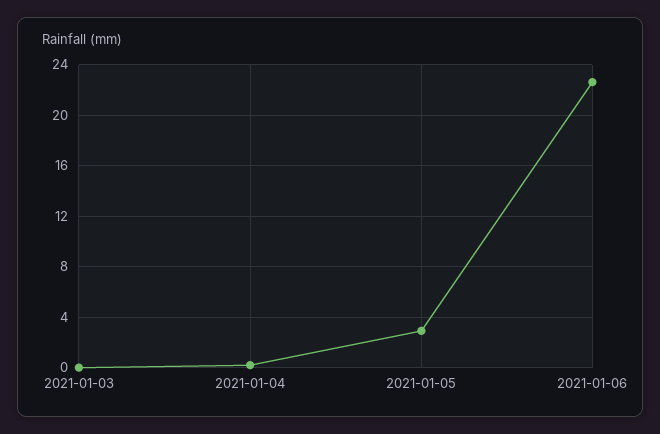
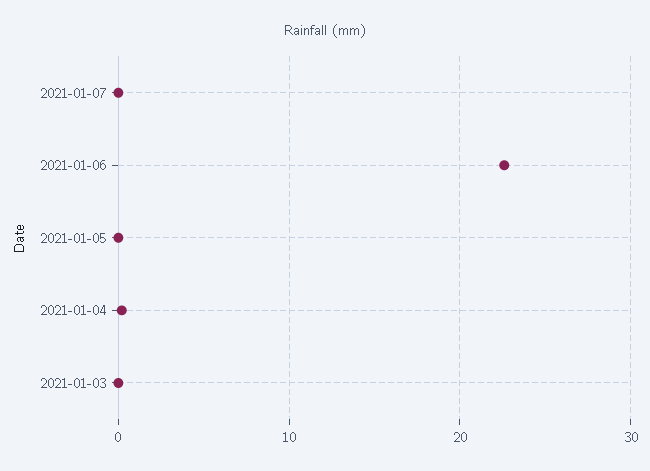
2021-01-05: 3 -> 0
2021-01-07: none -> 0

